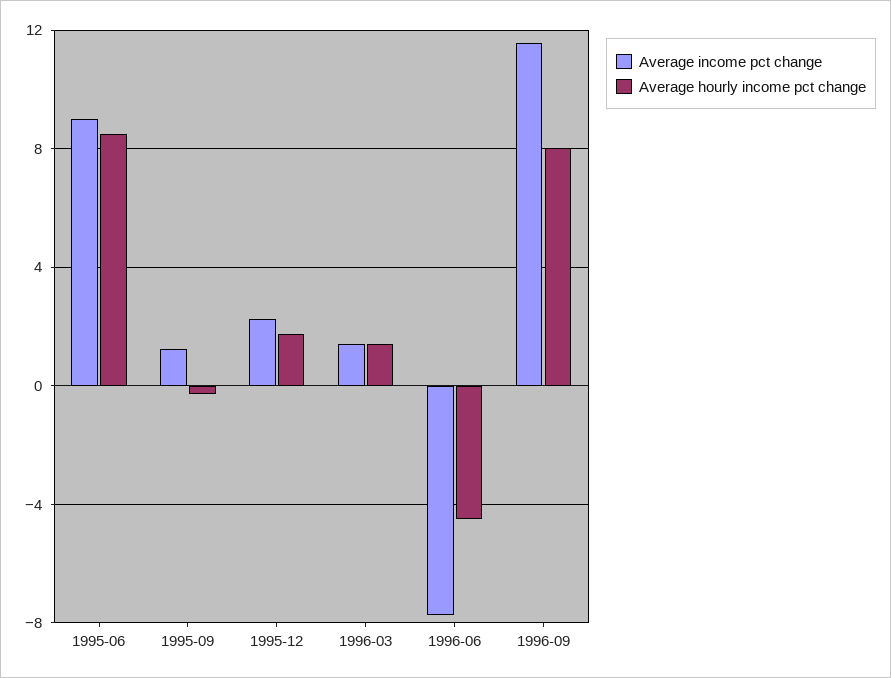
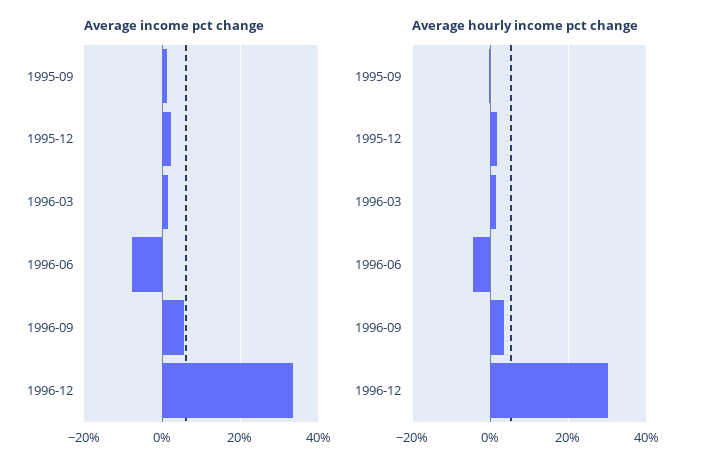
Average income pct change, 1995-06: 9 -> none
Average hourly income pct change, 1995-06: 8.5 -> none
Average income pct change, 1996-09: 11.5 -> 6
Average hourly income pct change, 1996-09: 8 -> 4
Average income pct change, 1996-12: none -> 34
Average hourly income pct change, 1996-12: none -> 30

